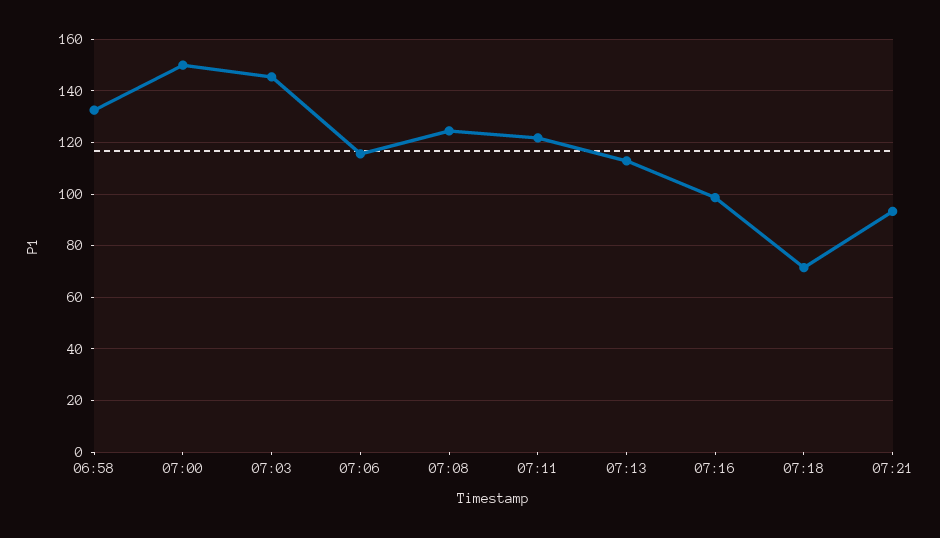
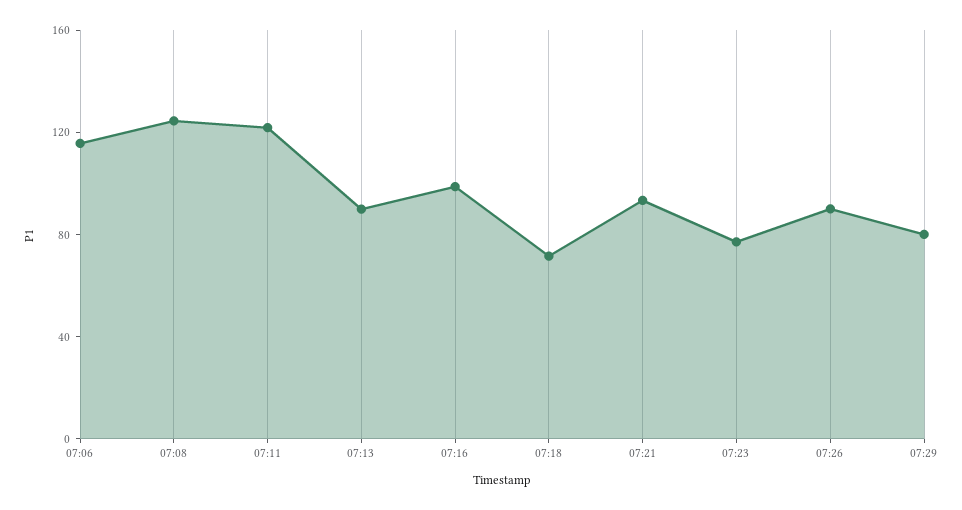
06:58: 132.5 -> none
07:00: 150 -> none
07:03: 145 -> none
07:13: 112.5 -> 90
07:23: none -> 80
07:26: none -> 90
07:29: none -> 80

